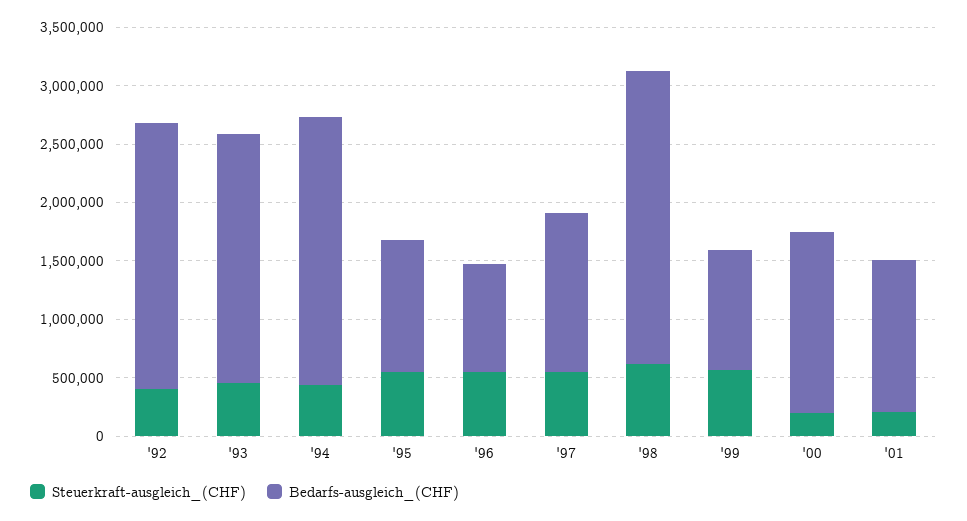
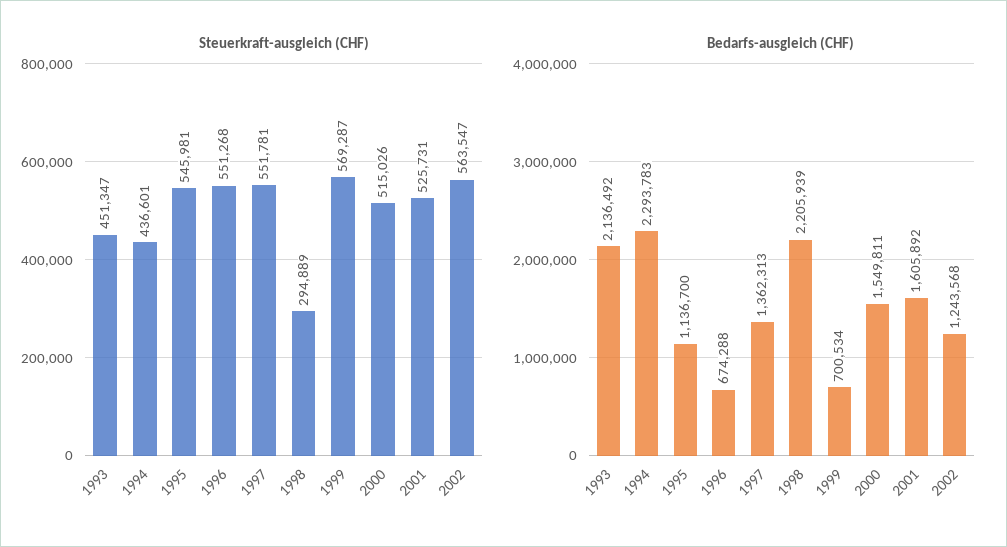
Steuerkraft-ausgleich_(CHF), '92: 400000 -> none
Bedarfs-ausgleich_(CHF), '92: 2300000 -> none
Bedarfs-ausgleich_(CHF), '96: 900000 -> 674288
Steuerkraft-ausgleich_(CHF), '98: 600000 -> 294889
Bedarfs-ausgleich_(CHF), '98: 2500000 -> 2205939
Bedarfs-ausgleich_(CHF), '99: 1000000 -> 700534
Steuerkraft-ausgleich_(CHF), '00: 200000 -> 515026
Steuerkraft-ausgleich_(CHF), '01: 200000 -> 525731
Bedarfs-ausgleich_(CHF), '01: 1300000 -> 1605892
Steuerkraft-ausgleich_(CHF), 2002: none -> 563547
Bedarfs-ausgleich_(CHF), 2002: none -> 1243568

